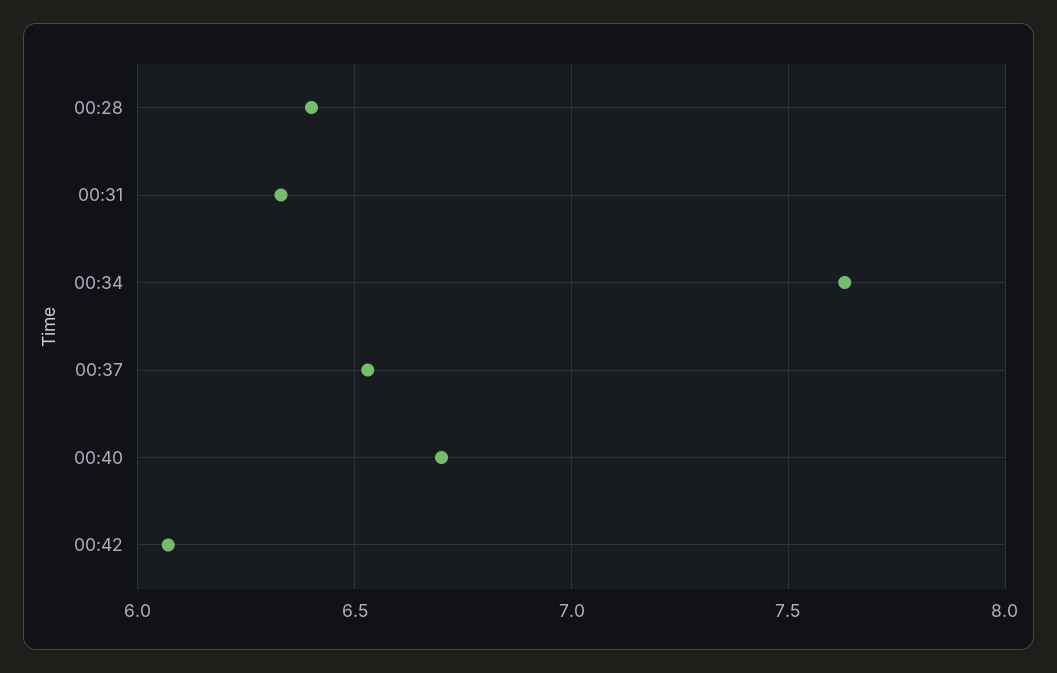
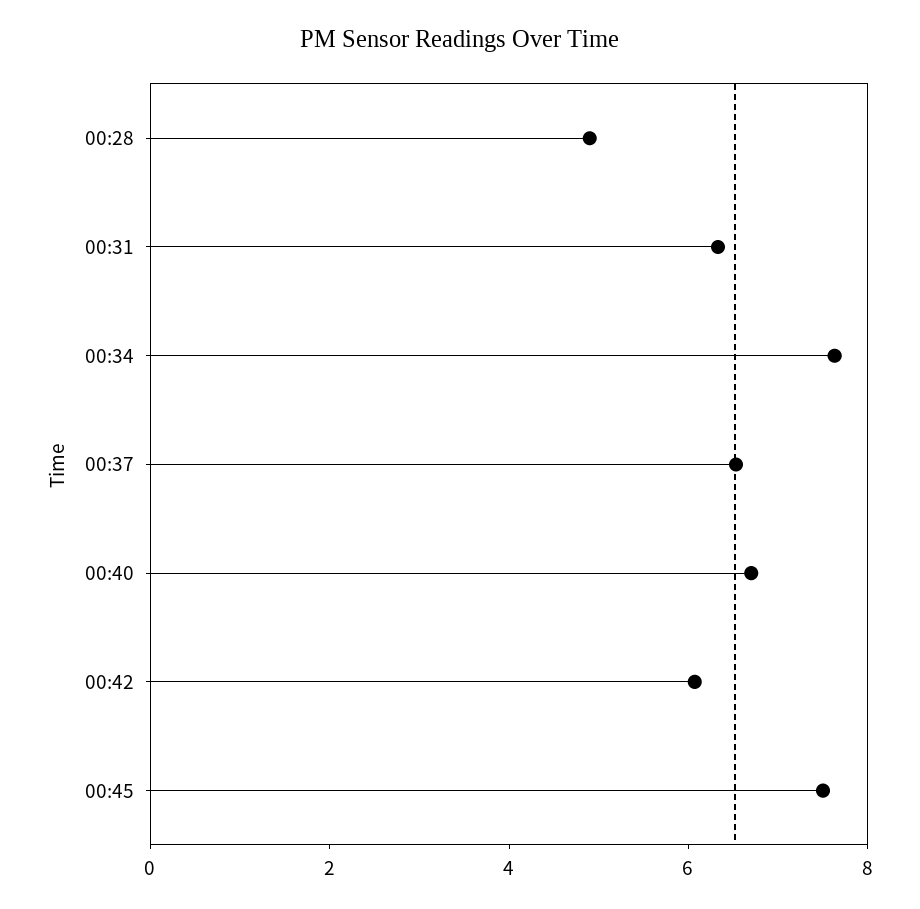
00:28: 6.4 -> 5
00:45: none -> 7.5

